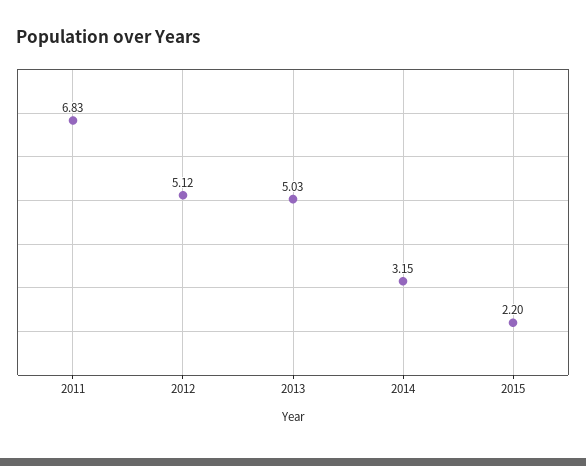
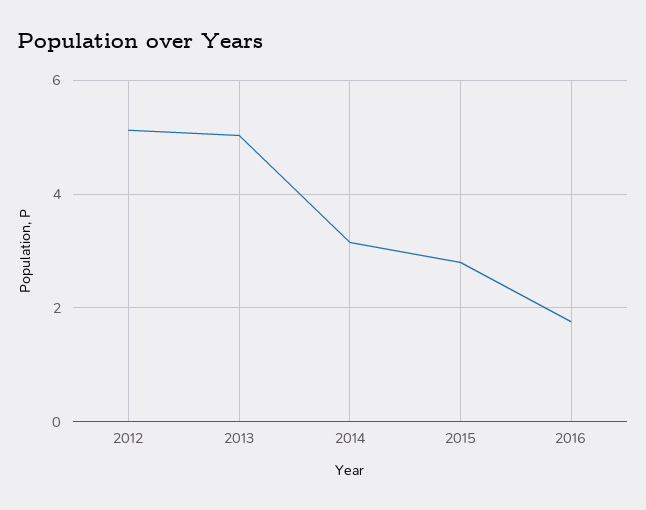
2011: 6.83 -> none
2015: 2.2 -> 2.8
2016: none -> 1.8

